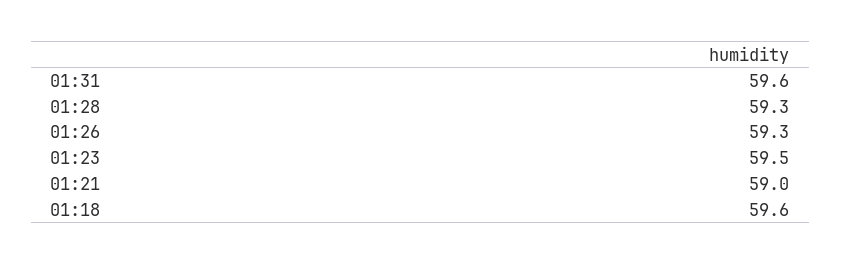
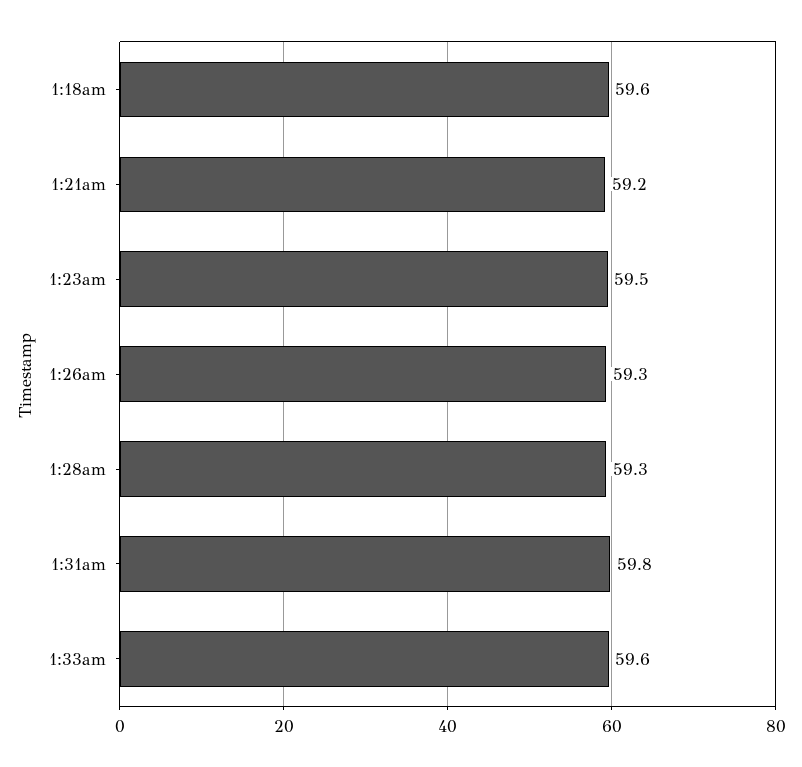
01:31: 59.6 -> 59.8
01:21: 59 -> 59.2
1:33am: none -> 59.6

